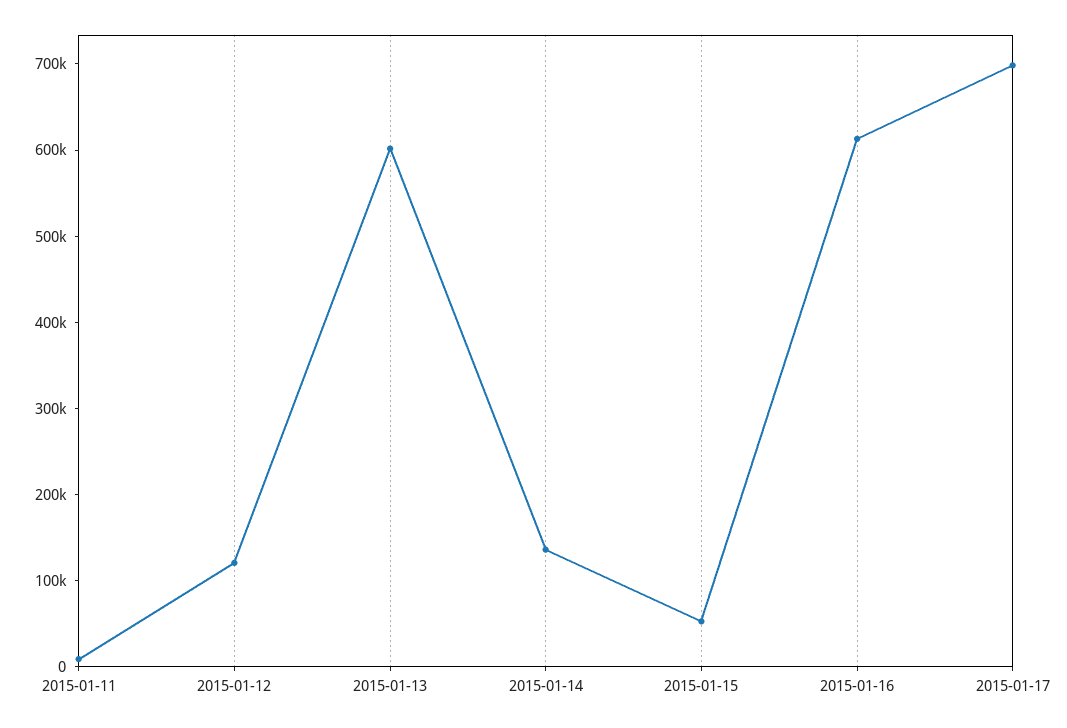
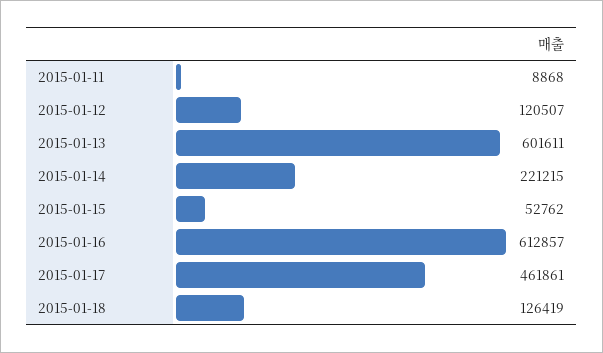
2015-01-14: 140000 -> 221215
2015-01-17: 700000 -> 461861
2015-01-18: none -> 126419

